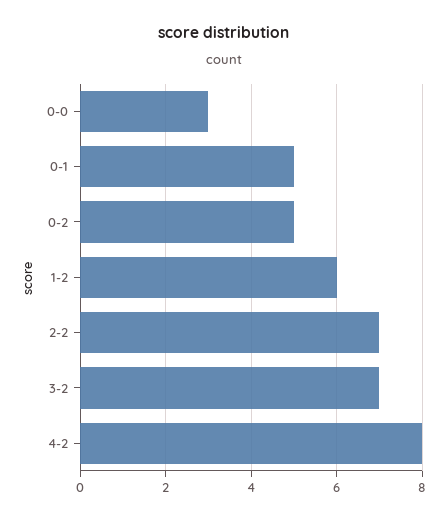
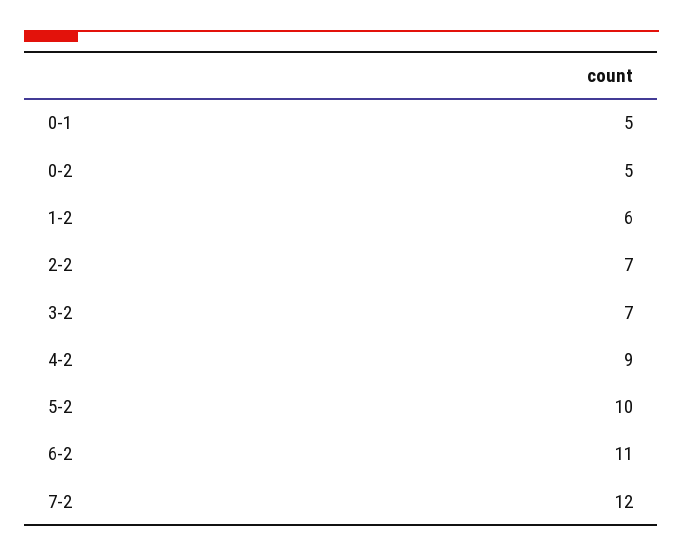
0-0: 3 -> none
4-2: 8 -> 9
5-2: none -> 10
6-2: none -> 11
7-2: none -> 12

